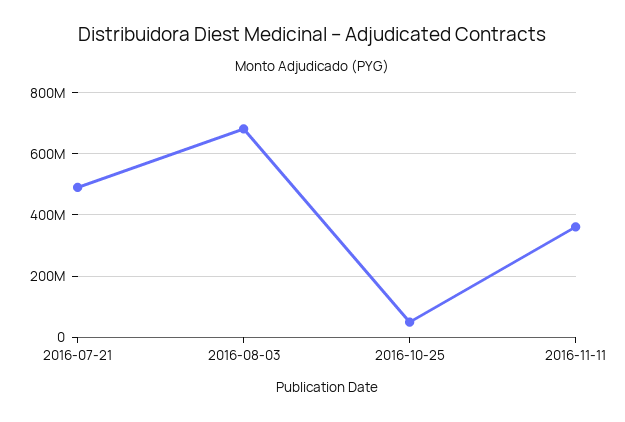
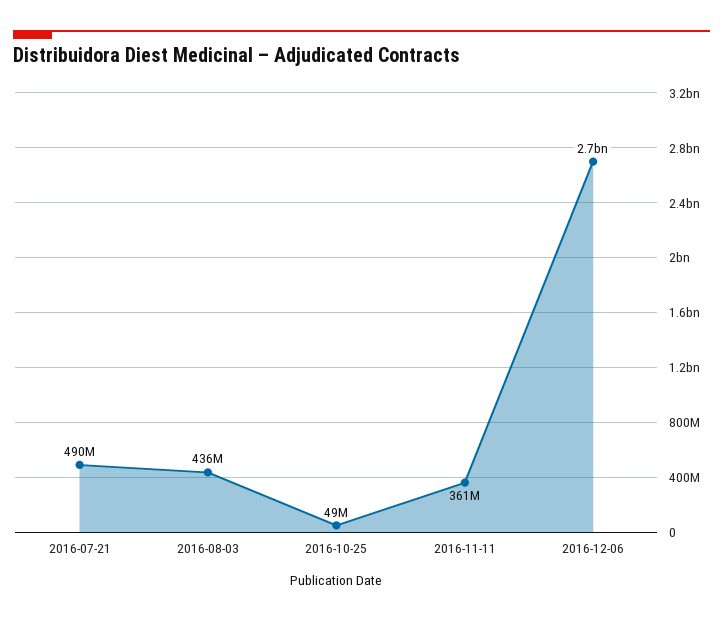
2016-08-03: 680000000 -> 436000000
2016-12-06: none -> 2700000000

